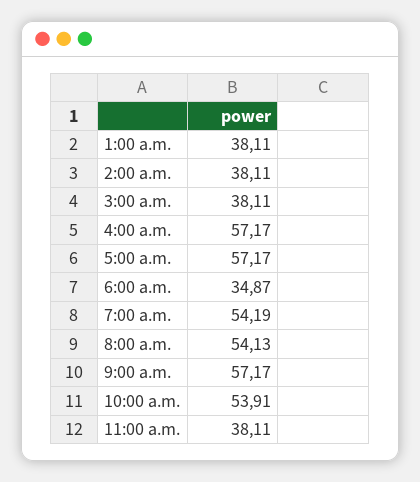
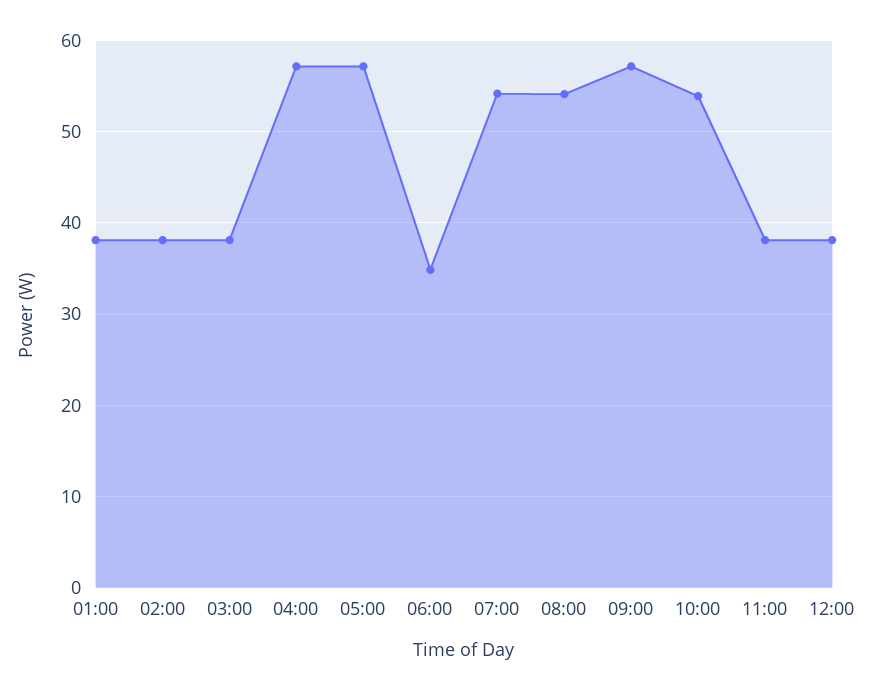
12:00: none -> 38

